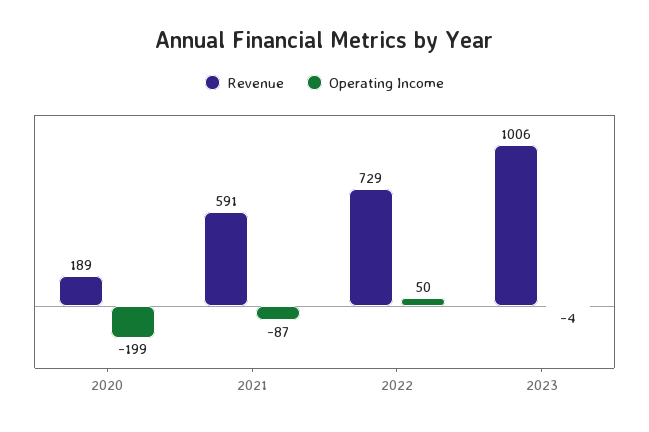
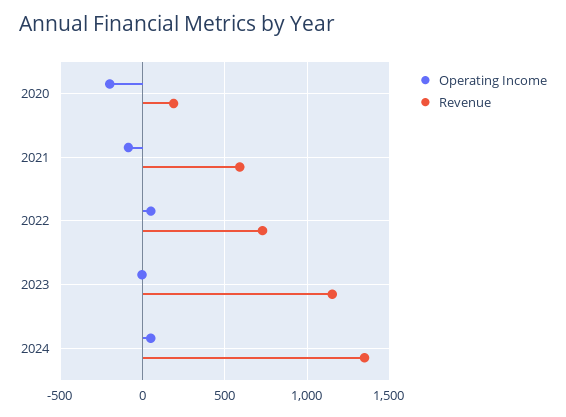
Revenue, 2023: 1006 -> 1150
Operating Income, 2024: none -> 50
Revenue, 2024: none -> 1350

